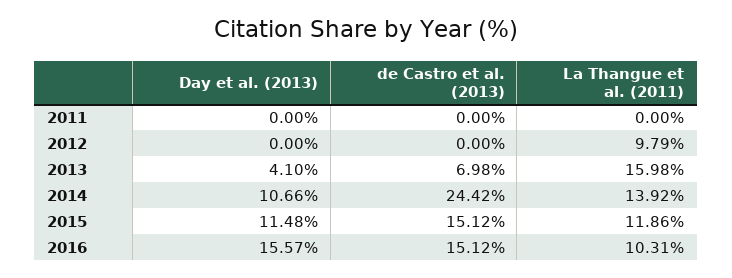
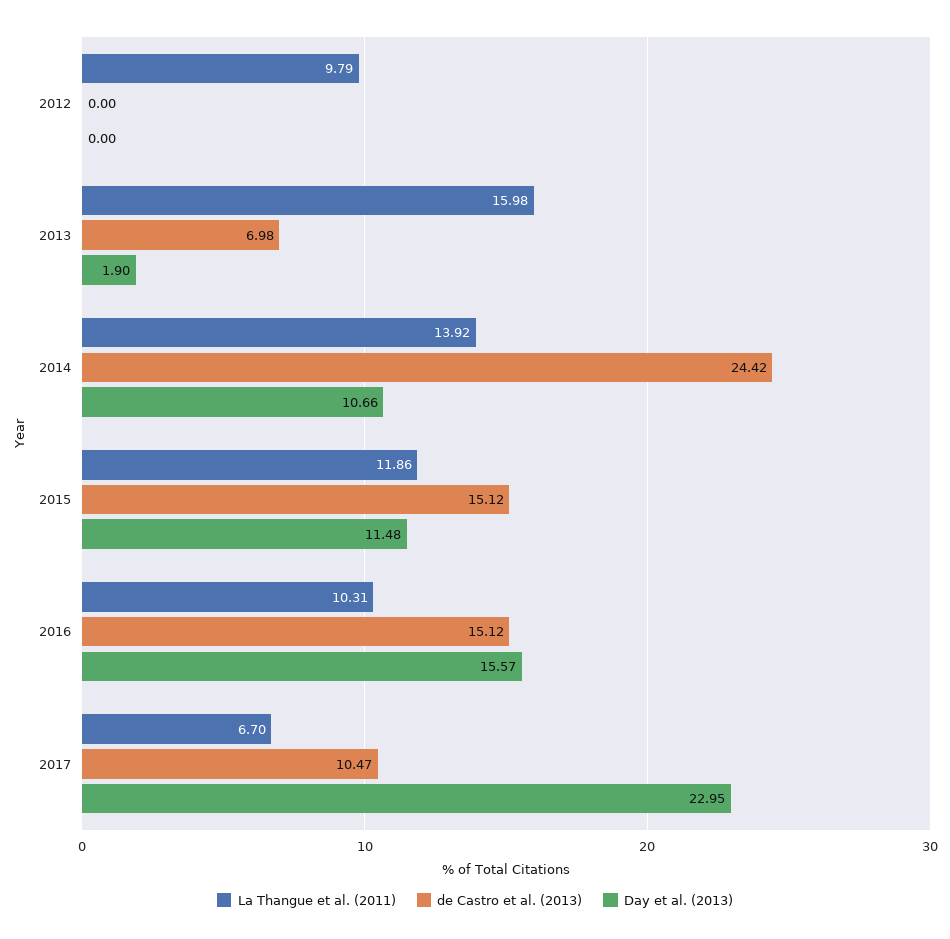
Day et al. (2013), 2011: 0 -> none
de Castro et al. (2013), 2011: 0 -> none
La Thangue et al. (2011), 2011: 0 -> none
Day et al. (2013), 2013: 4.1 -> 1.9
La Thangue et al. (2011), 2017: none -> 6.7
de Castro et al. (2013), 2017: none -> 10.47
Day et al. (2013), 2017: none -> 22.95

